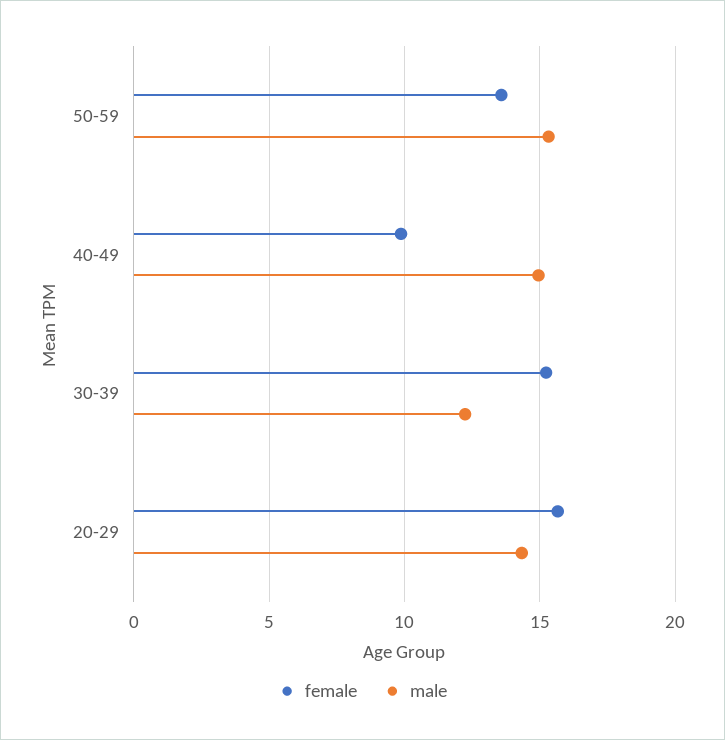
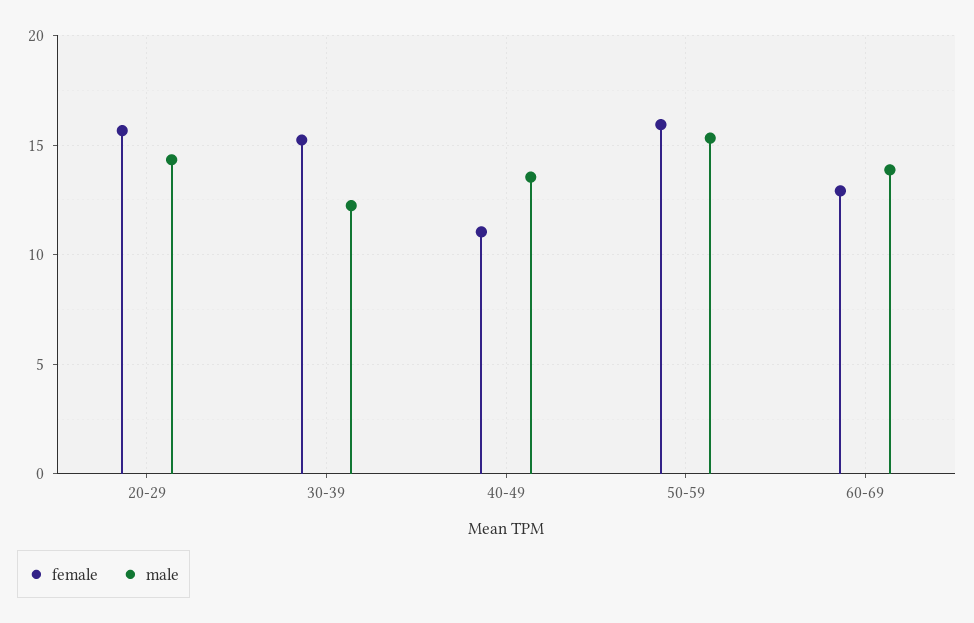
female, 50-59: 13.5 -> 16
female, 40-49: 10 -> 11
male, 40-49: 15 -> 13.5
female, 60-69: none -> 13
male, 60-69: none -> 14

